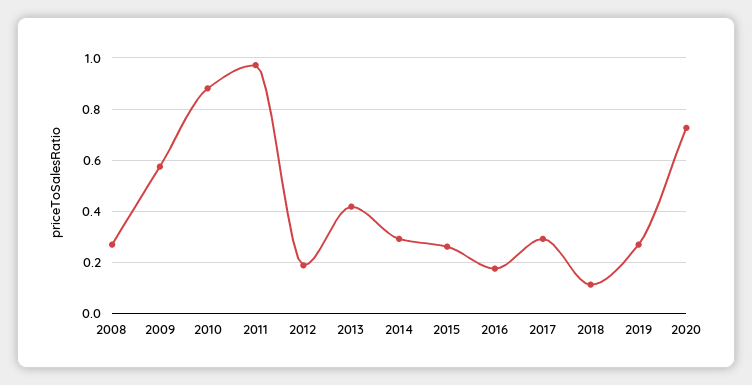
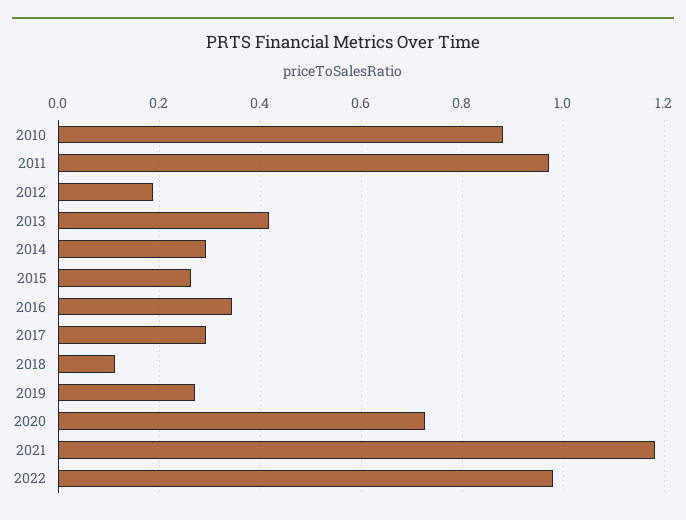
2008: 0.275 -> none
2009: 0.575 -> none
2016: 0.175 -> 0.34
2021: none -> 1.18
2022: none -> 0.98

